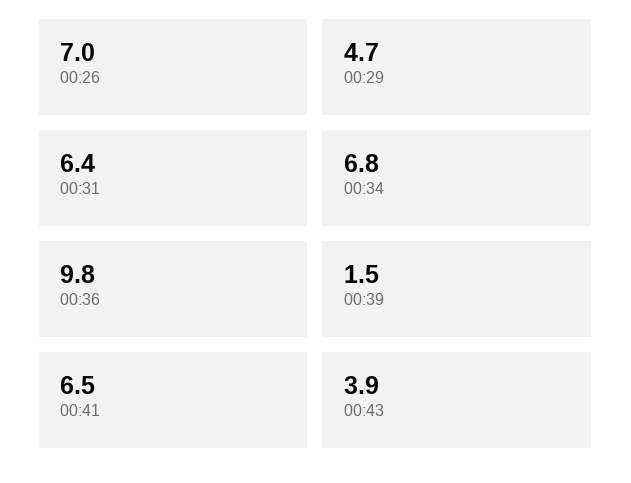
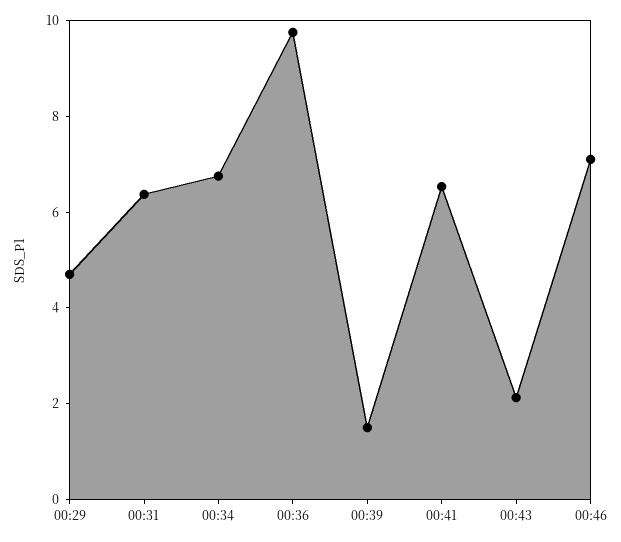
00:26: 7 -> none
00:43: 3.9 -> 2
00:46: none -> 7

